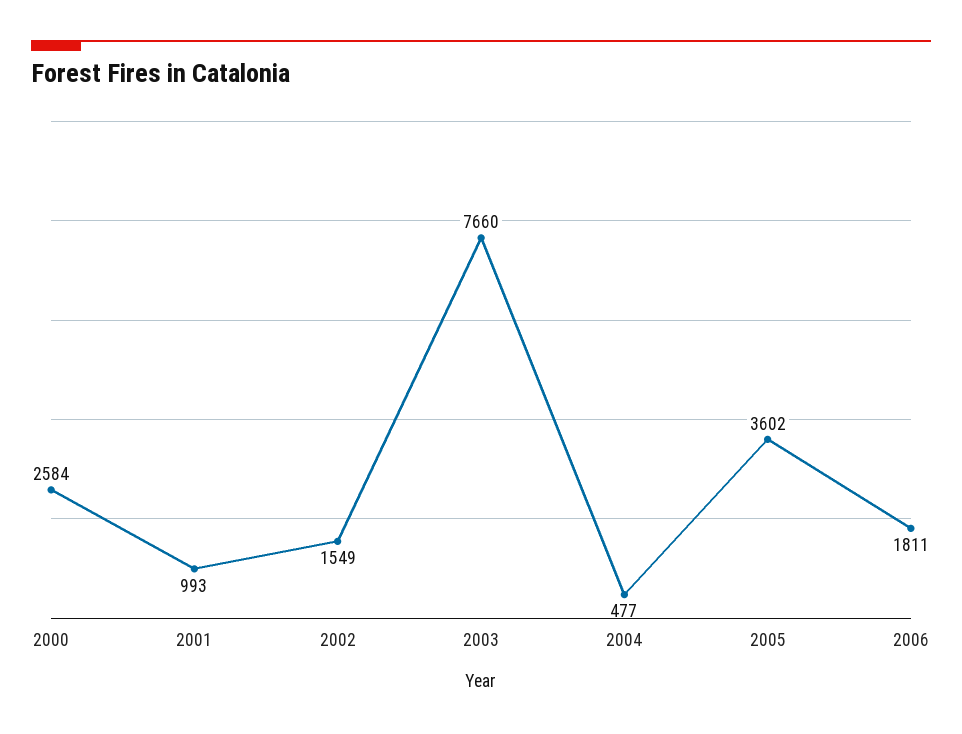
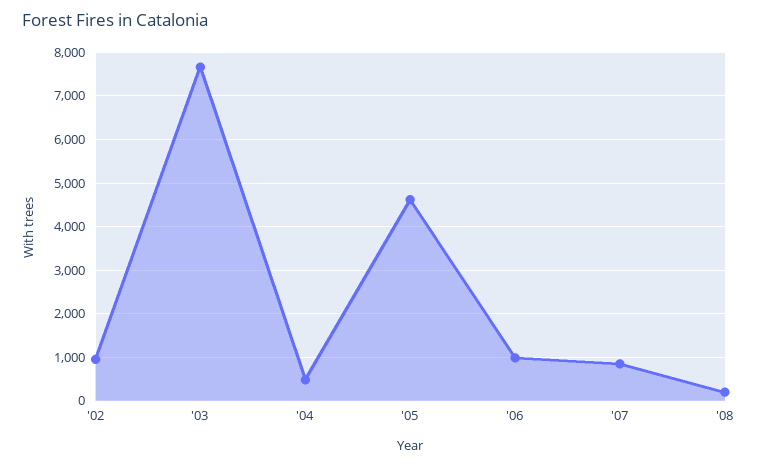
2000: 2584 -> none
2001: 993 -> none
2002: 1549 -> 1000
2005: 3602 -> 4600
2006: 1811 -> 1000
'07: none -> 800
'08: none -> 200

